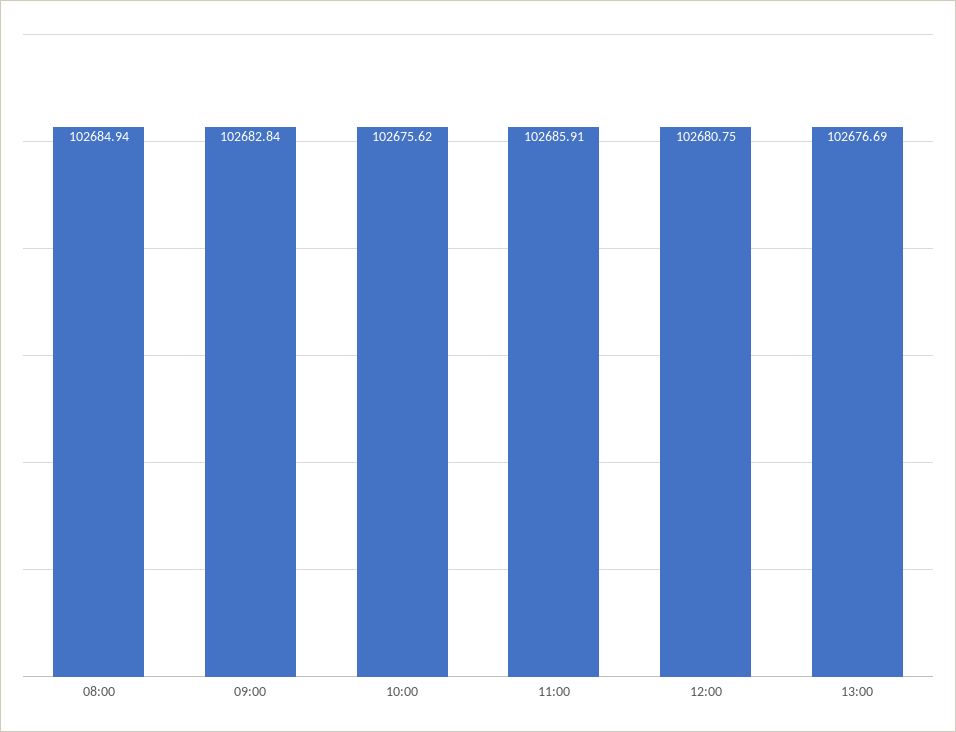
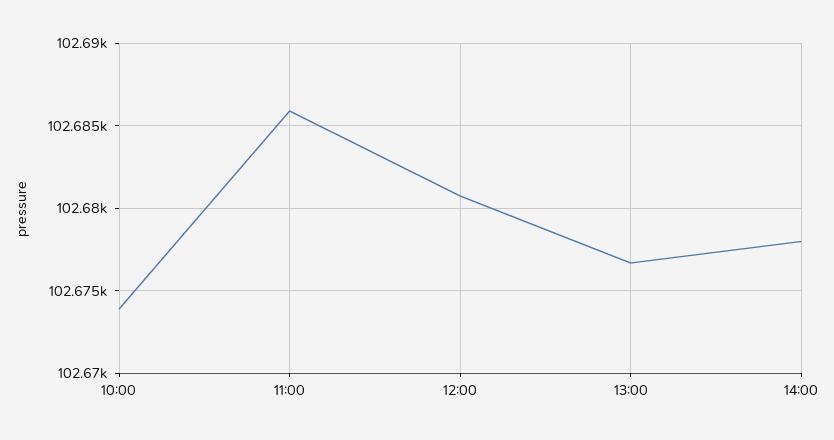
08:00: 102684.94 -> none
09:00: 102682.84 -> none
10:00: 102675.62 -> 102674
14:00: none -> 102678

